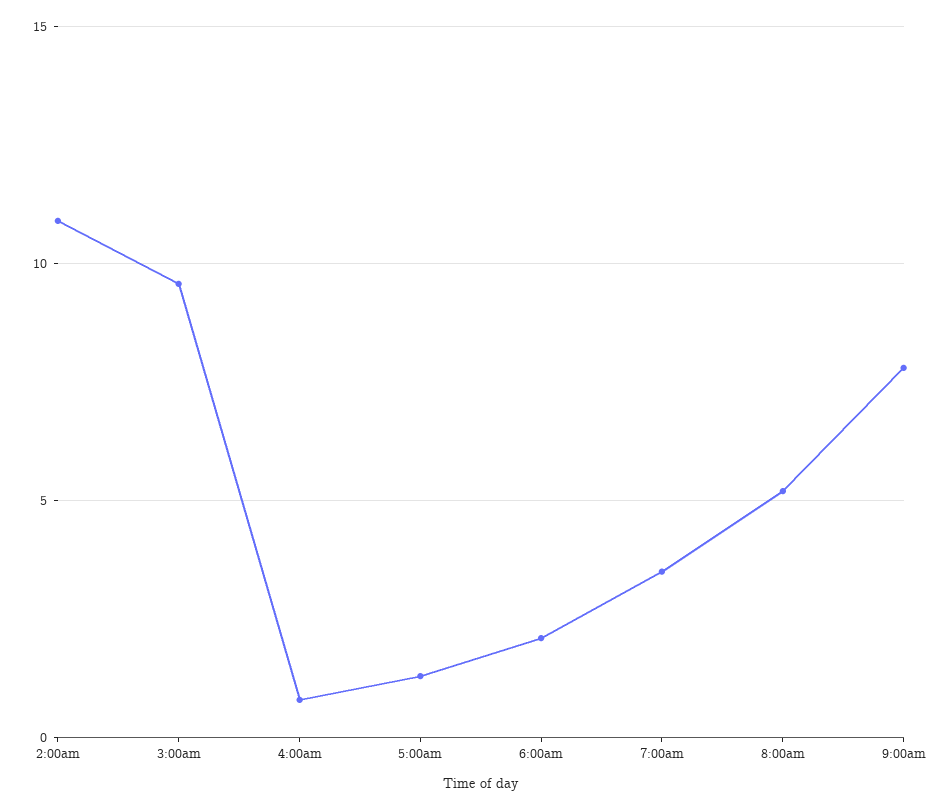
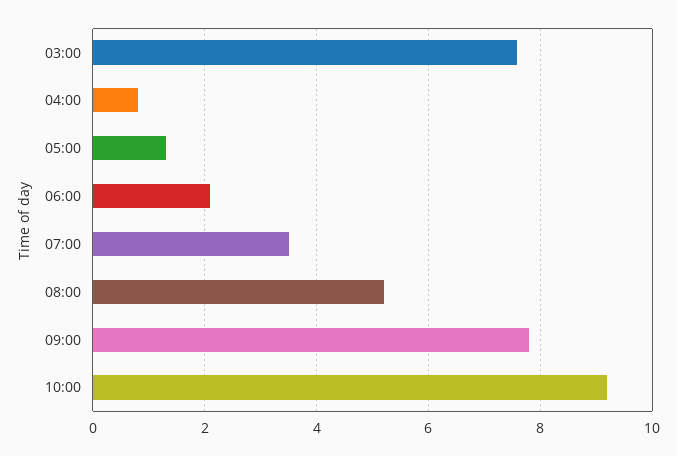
2:00am: 11 -> none
3:00am: 9.5 -> 7.6
10:00: none -> 9.2

